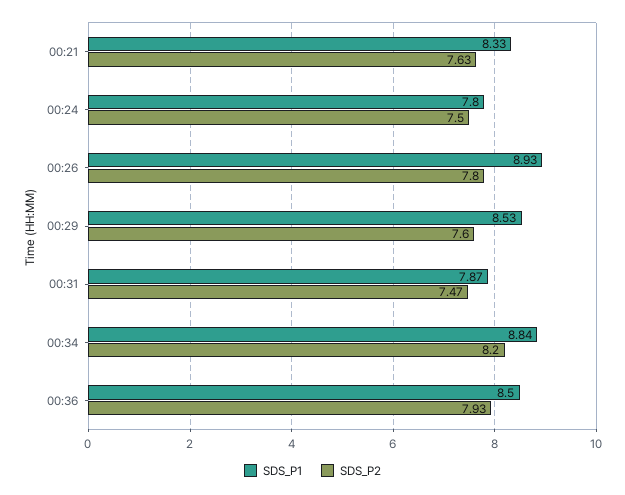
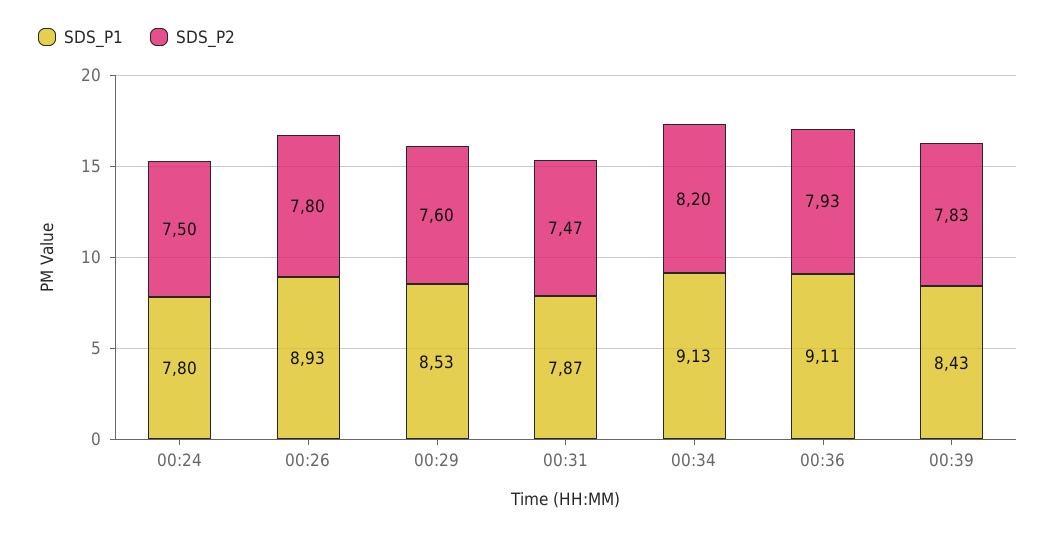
SDS_P1, 00:21: 8.33 -> none
SDS_P2, 00:21: 7.63 -> none
SDS_P1, 00:34: 8.84 -> 9.13
SDS_P1, 00:36: 8.5 -> 9.11
SDS_P1, 00:39: none -> 8.43
SDS_P2, 00:39: none -> 7.83

